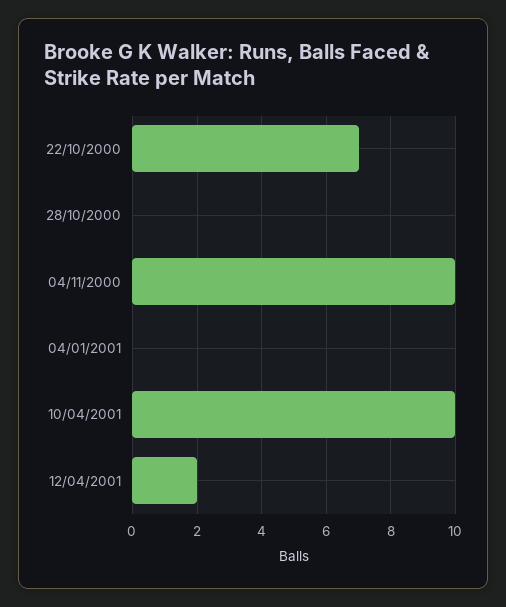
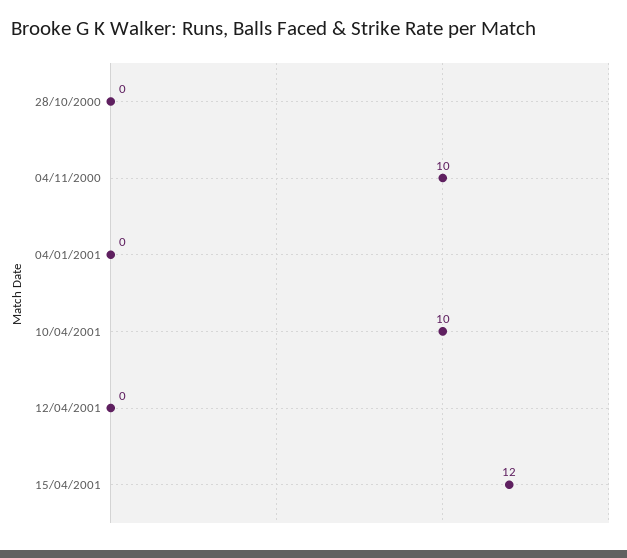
22/10/2000: 7 -> none
12/04/2001: 2 -> 0
15/04/2001: none -> 12

